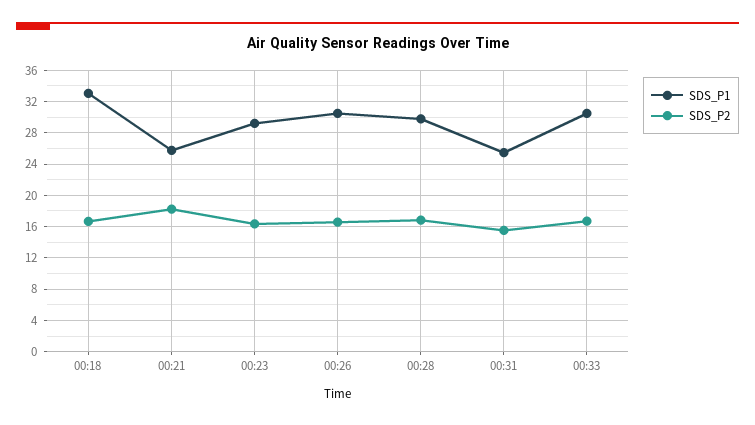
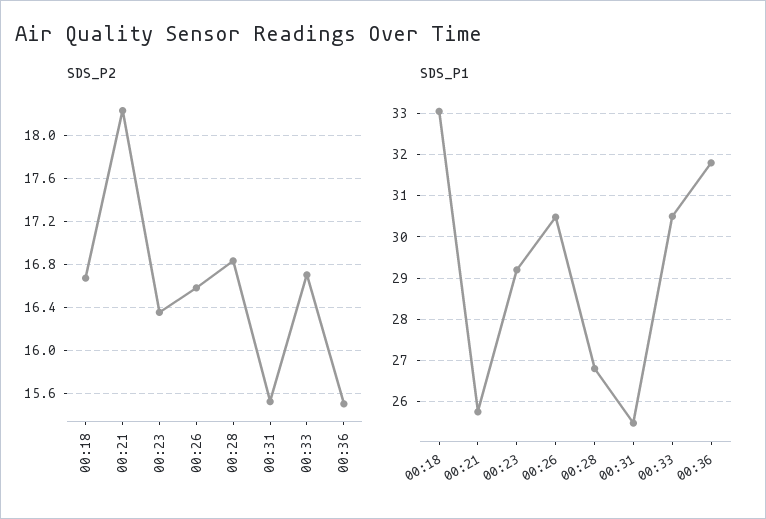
SDS_P1, 00:28: 30 -> 26.8
SDS_P2, 00:36: none -> 15.5
SDS_P1, 00:36: none -> 31.8

